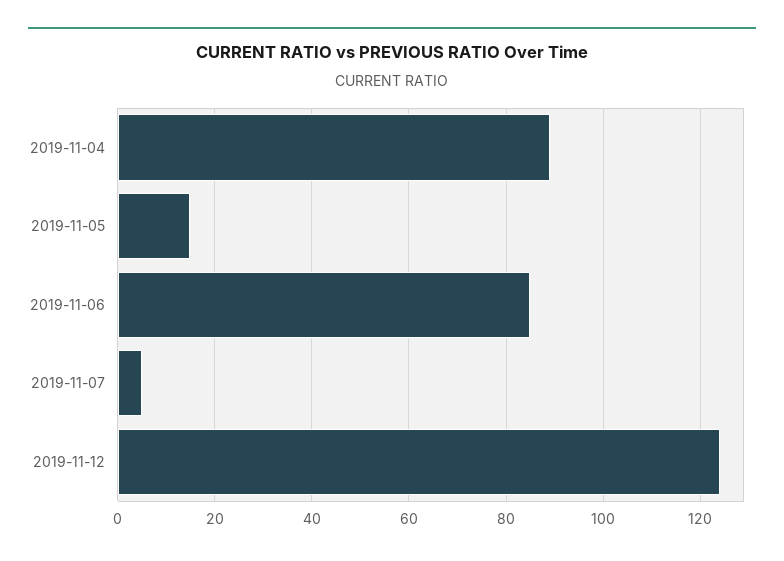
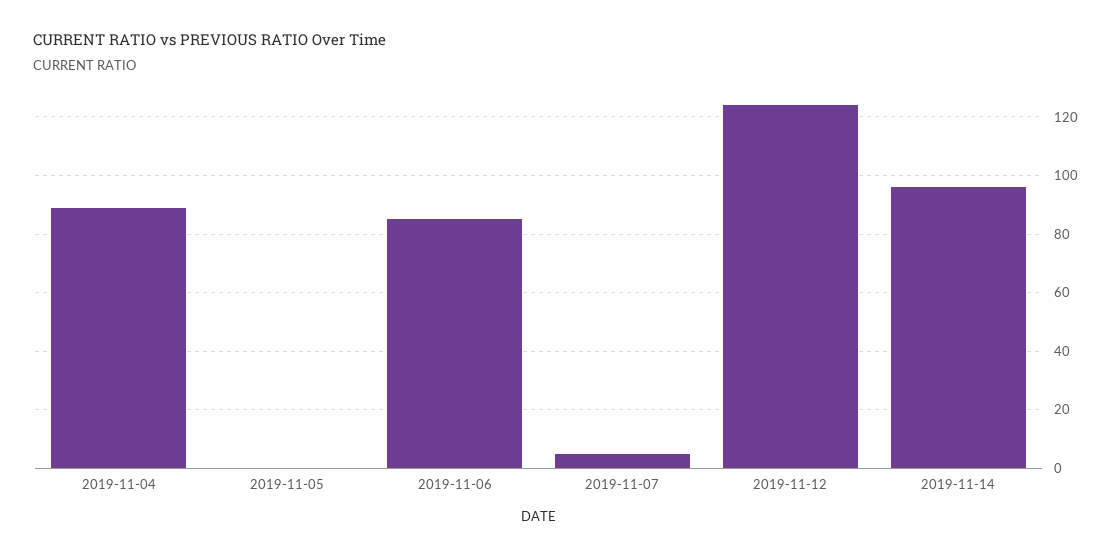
2019-11-05: 15 -> 0
2019-11-14: none -> 95

